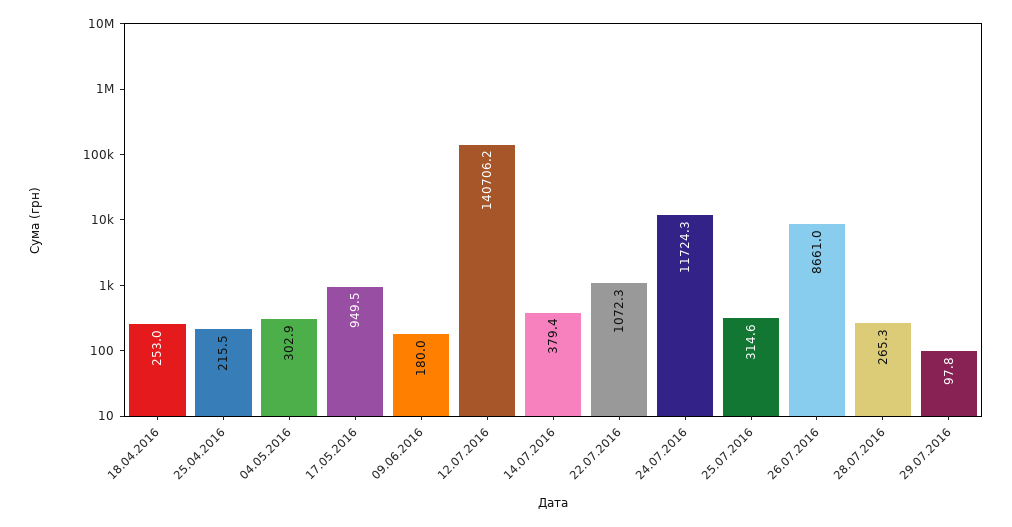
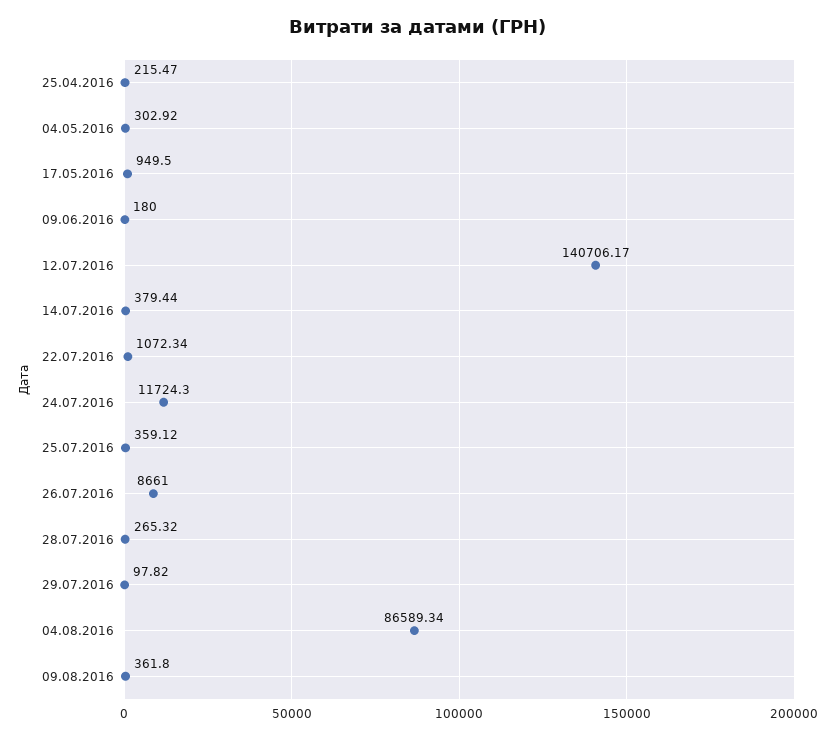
18.04.2016: 253 -> none
25.07.2016: 314.6 -> 359.12
04.08.2016: none -> 86589.34
09.08.2016: none -> 361.8

